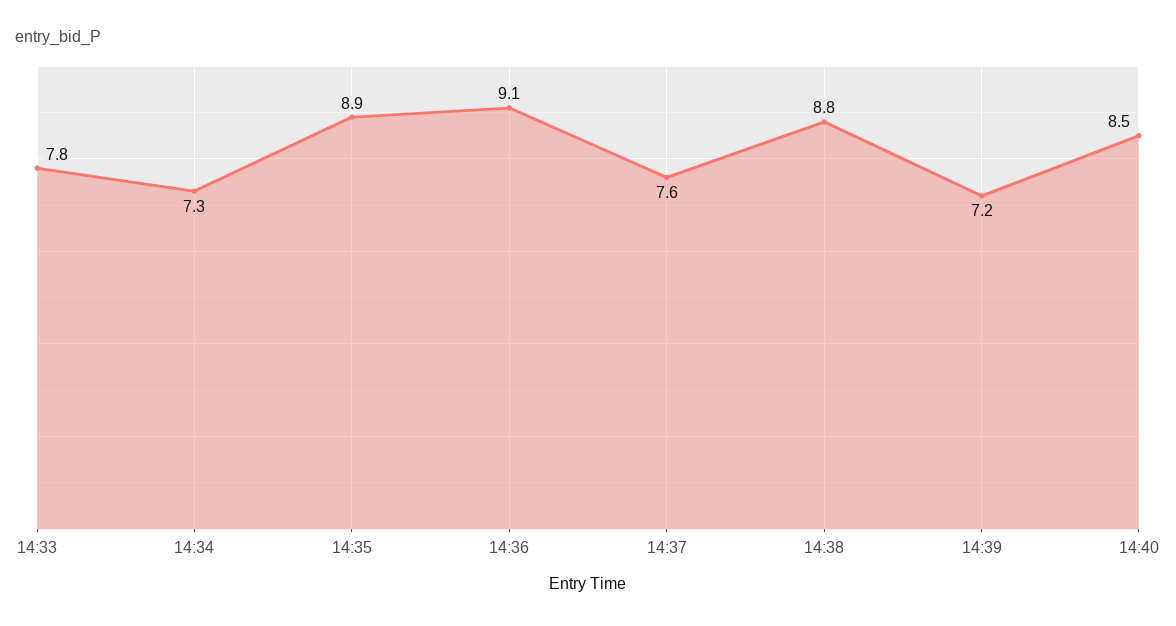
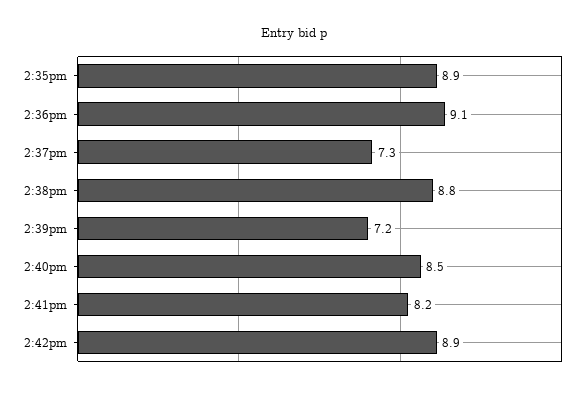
14:33: 7.8 -> none
14:34: 7.3 -> none
14:37: 7.6 -> 7.3
2:41pm: none -> 8.2
2:42pm: none -> 8.9

